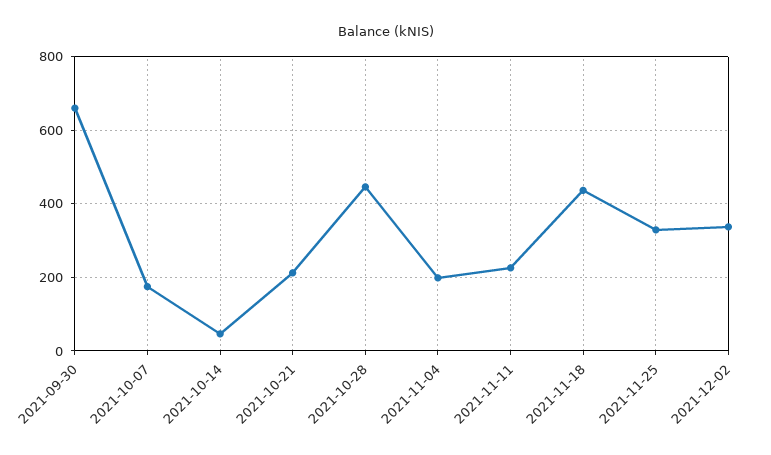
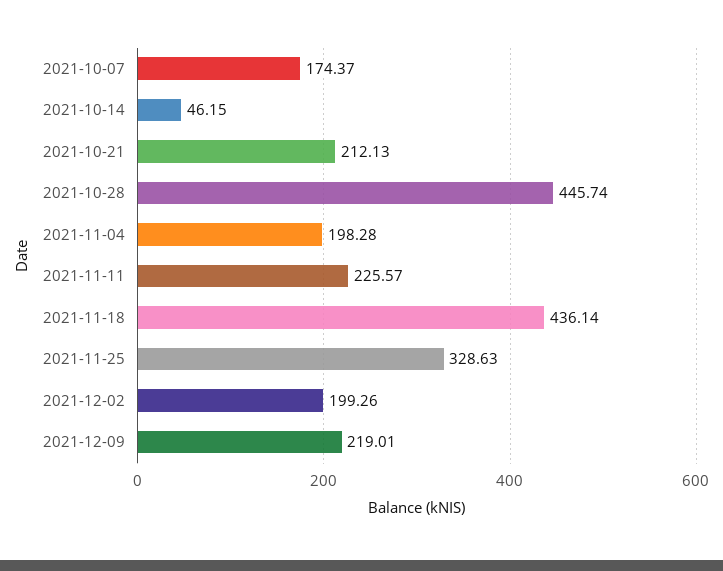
2021-09-30: 660 -> none
2021-12-02: 340 -> 199.26
2021-12-09: none -> 219.01

